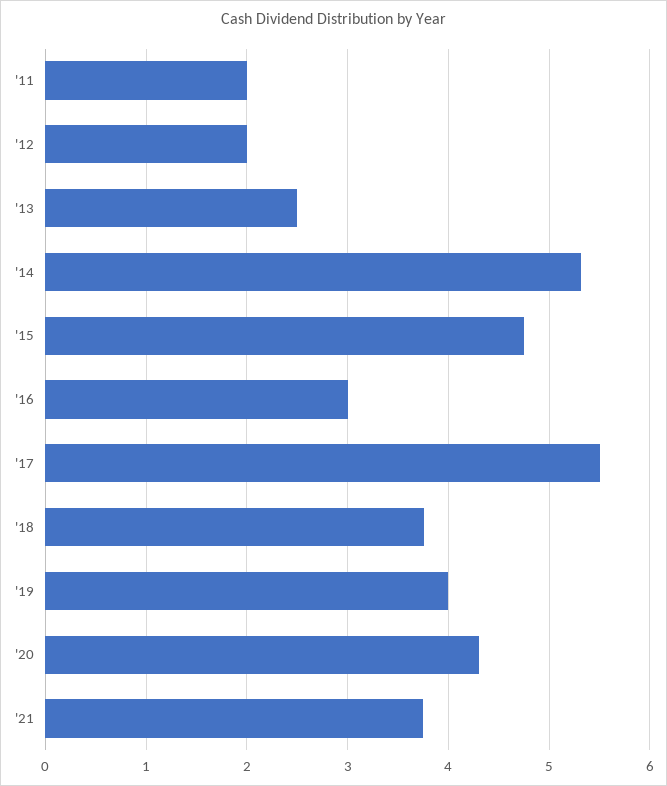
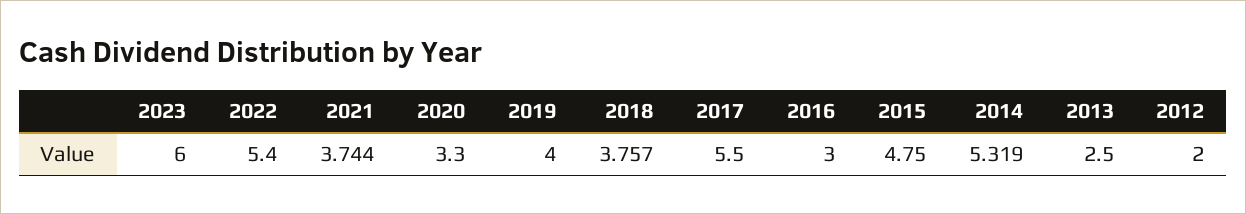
'11: 2 -> none
'20: 4.3 -> 3.3
2023: none -> 6
2022: none -> 5.4

